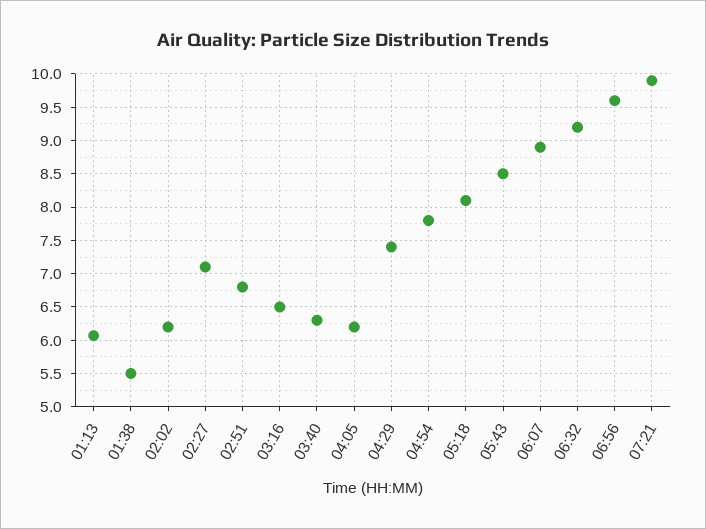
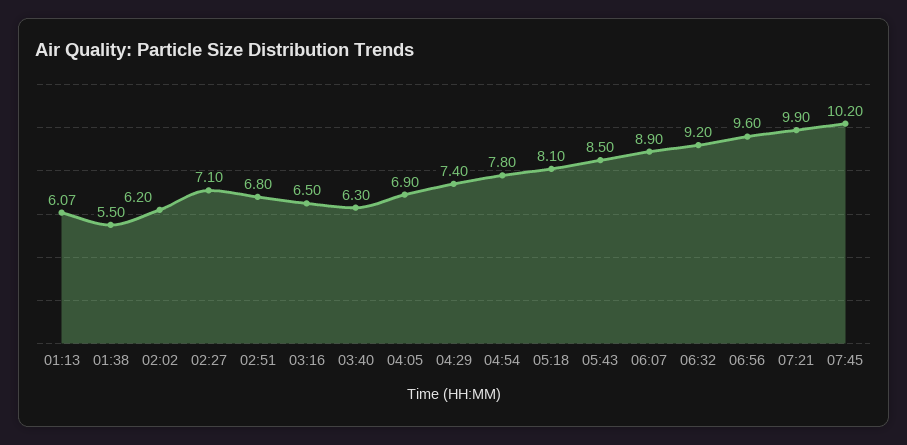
04:05: 6.2 -> 6.9
07:45: none -> 10.2

